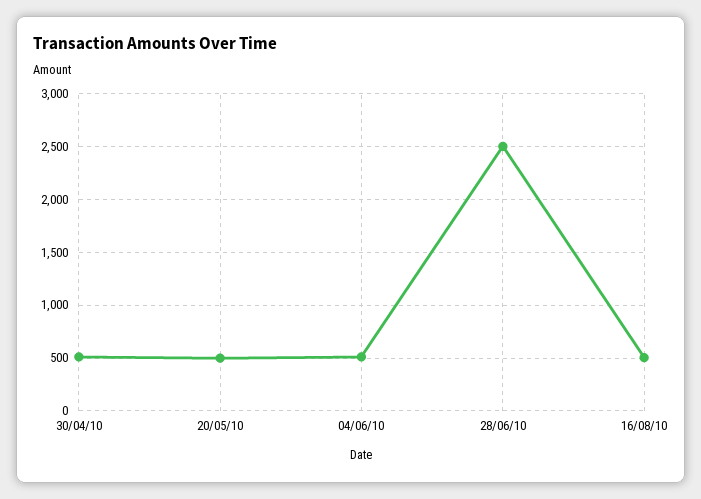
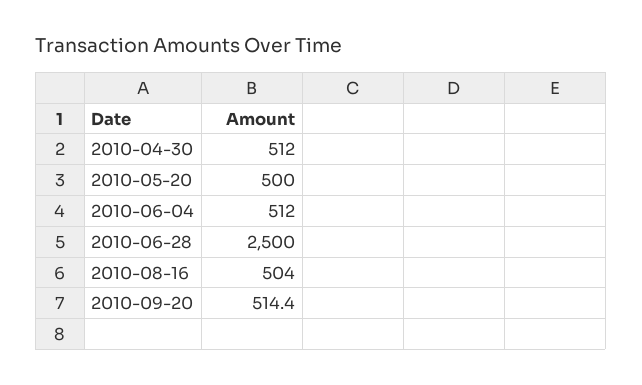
2010-09-20: none -> 514.4

